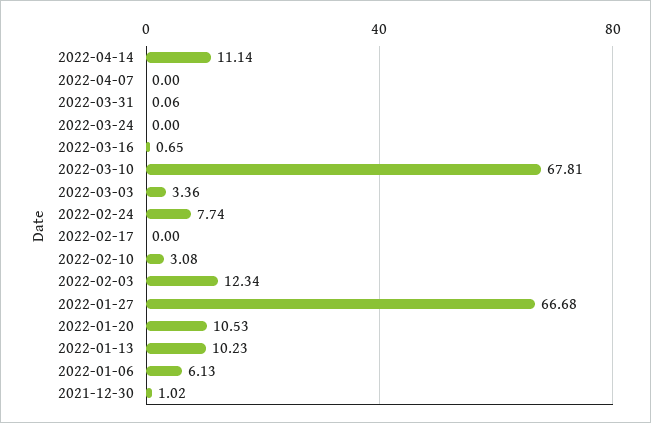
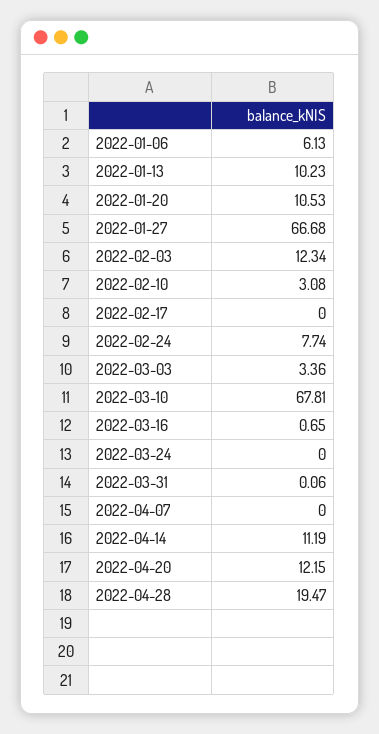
2022-04-14: 11.14 -> 11.19
2021-12-30: 1.02 -> none
2022-04-20: none -> 12.15
2022-04-28: none -> 19.47

